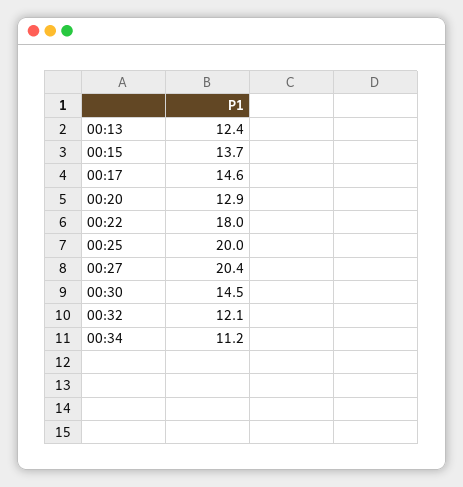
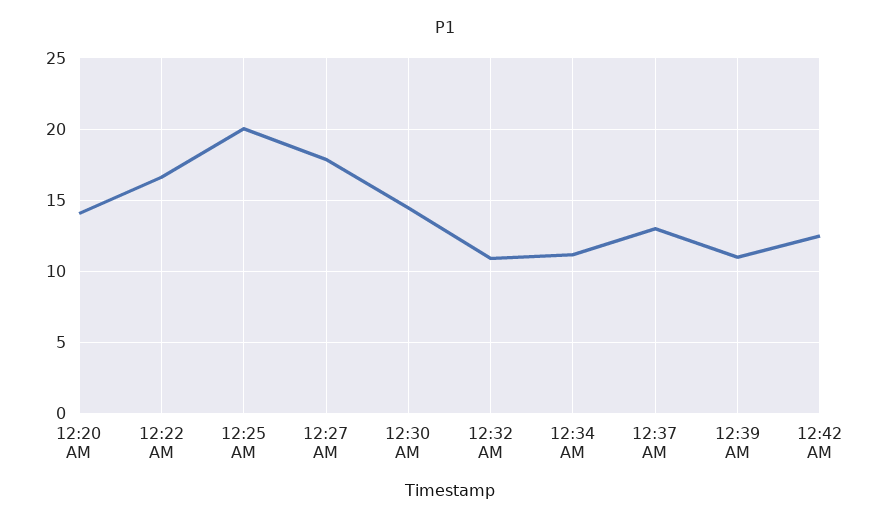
00:13: 12.4 -> none
00:15: 13.7 -> none
00:17: 14.6 -> none
00:20: 12.9 -> 14
00:22: 18 -> 16.5
00:27: 20.4 -> 18
00:32: 12.1 -> 11
12:37 AM: none -> 13
12:39 AM: none -> 11
12:42 AM: none -> 12.5

